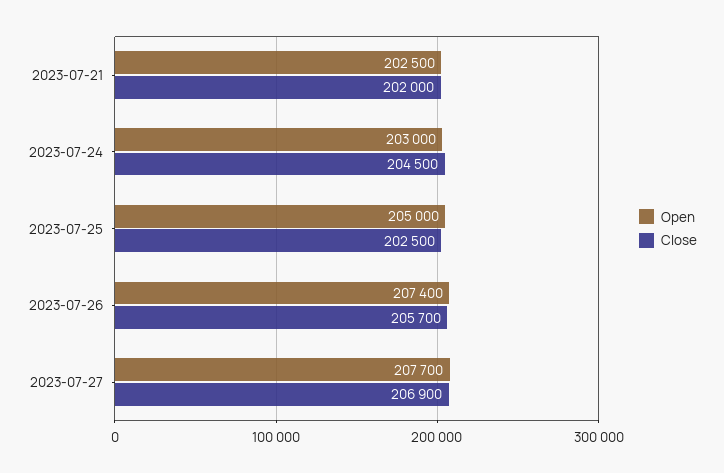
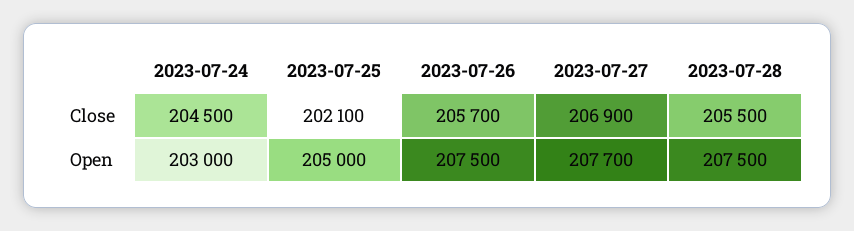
Open, 2023-07-21: 202500 -> none
Close, 2023-07-21: 202000 -> none
Close, 2023-07-25: 202500 -> 202100
Open, 2023-07-26: 207400 -> 207500
Close, 2023-07-28: none -> 205500
Open, 2023-07-28: none -> 207500

